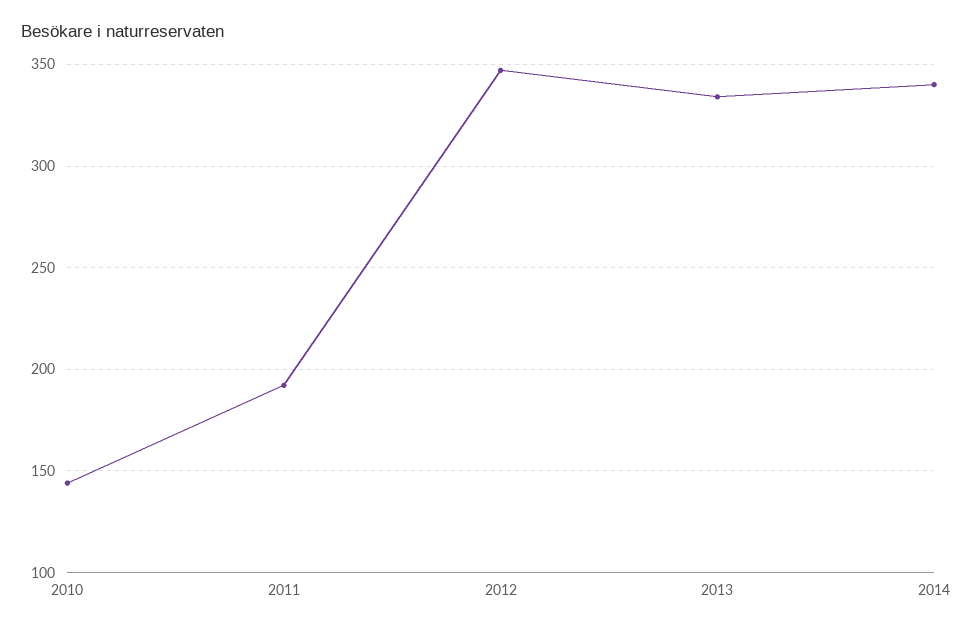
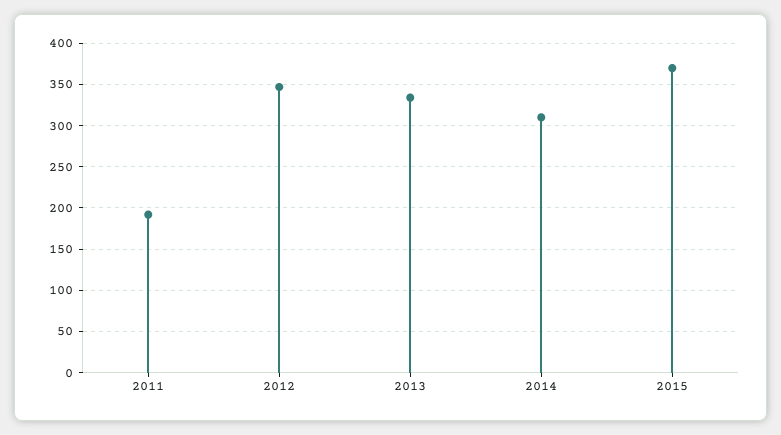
2010: 145 -> none
2014: 340 -> 310
2015: none -> 370

